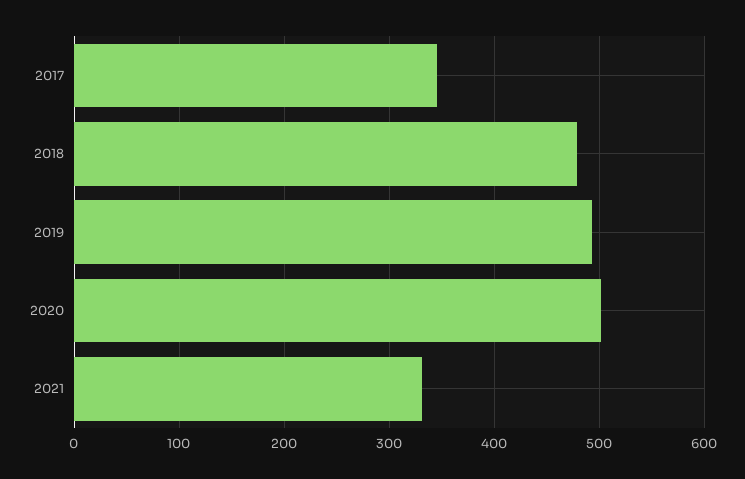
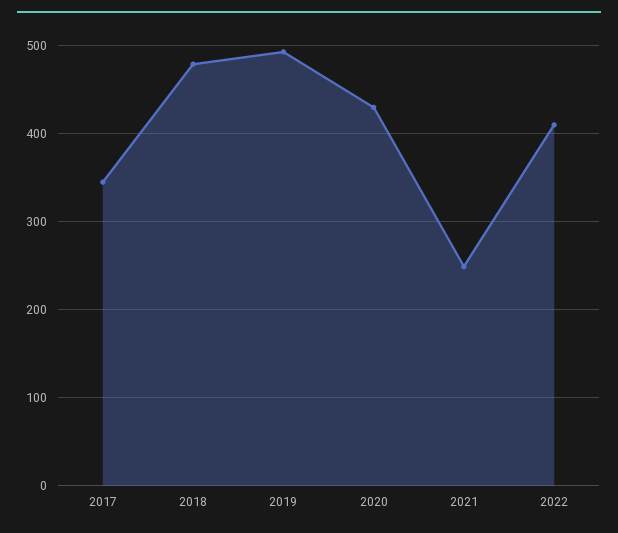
2020: 500 -> 430
2021: 330 -> 250
2022: none -> 410

